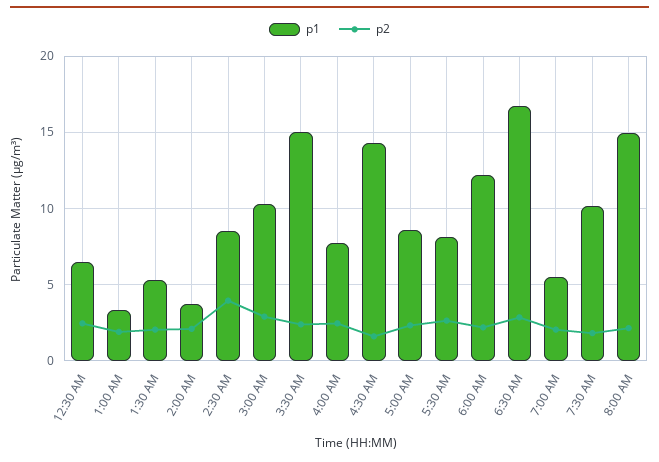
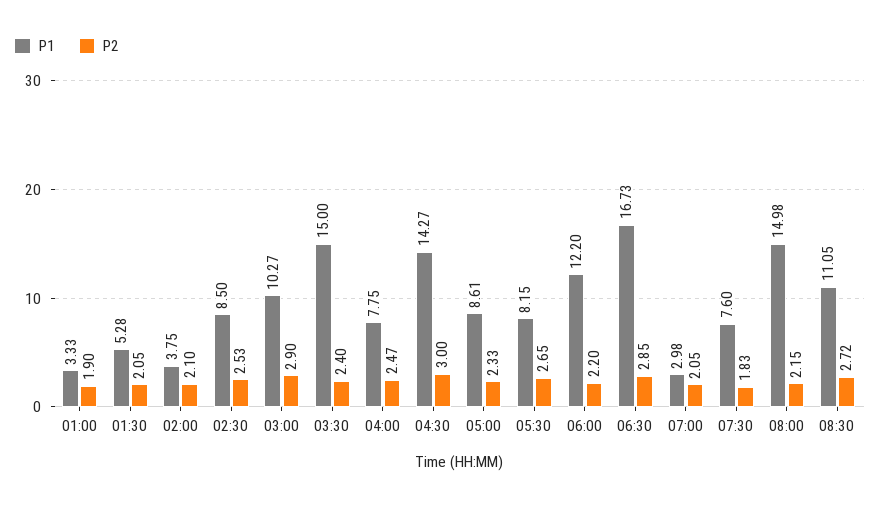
p1, 12:30 AM: 6.5 -> none
p2, 12:30 AM: 2.5 -> none
p2, 2:30 AM: 4 -> 2.53
p2, 4:30 AM: 1.5 -> 3
p1, 7:00 AM: 5.5 -> 2.98
p1, 7:30 AM: 10 -> 7.6
p1, 08:30: none -> 11.05
p2, 08:30: none -> 2.72

